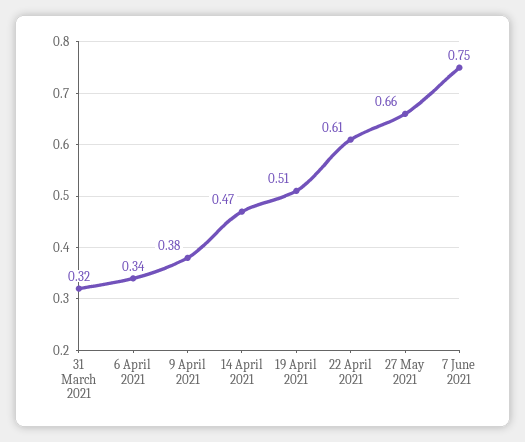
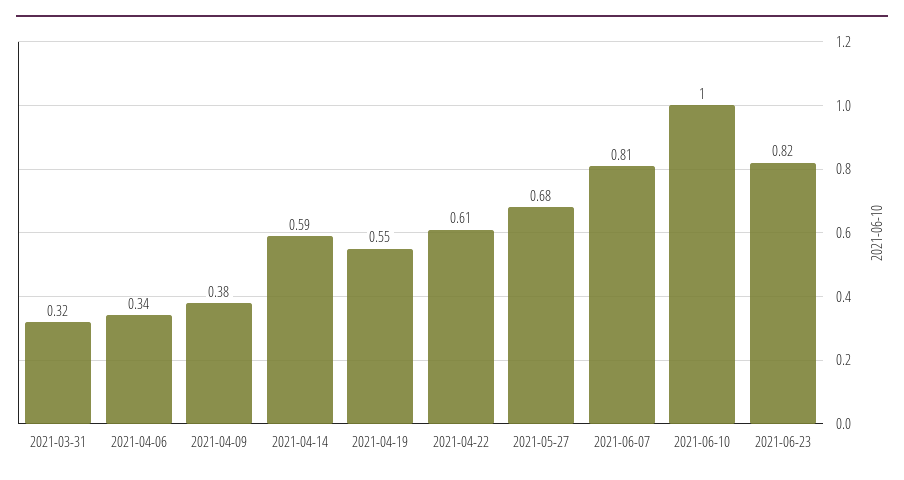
14 April 2021: 0.47 -> 0.59
19 April 2021: 0.51 -> 0.55
27 May 2021: 0.66 -> 0.68
7 June 2021: 0.75 -> 0.81
2021-06-10: none -> 1
2021-06-23: none -> 0.82

